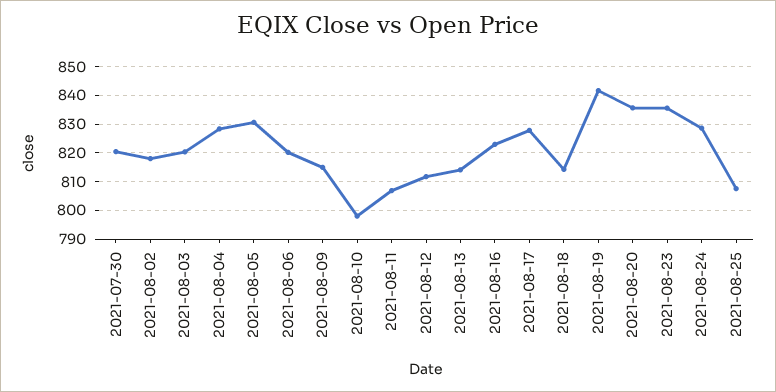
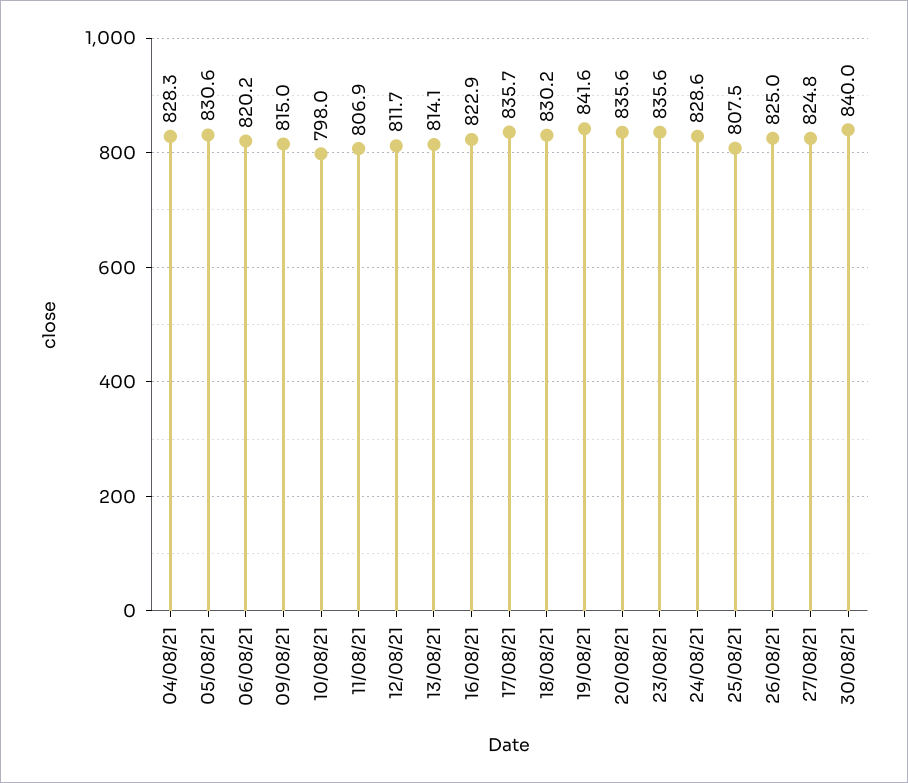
2021-07-30: 820 -> none
2021-08-02: 817.5 -> none
2021-08-03: 820 -> none
2021-08-17: 827.5 -> 835.7
2021-08-18: 815 -> 830.2
26/08/21: none -> 825
27/08/21: none -> 824.8
30/08/21: none -> 840

